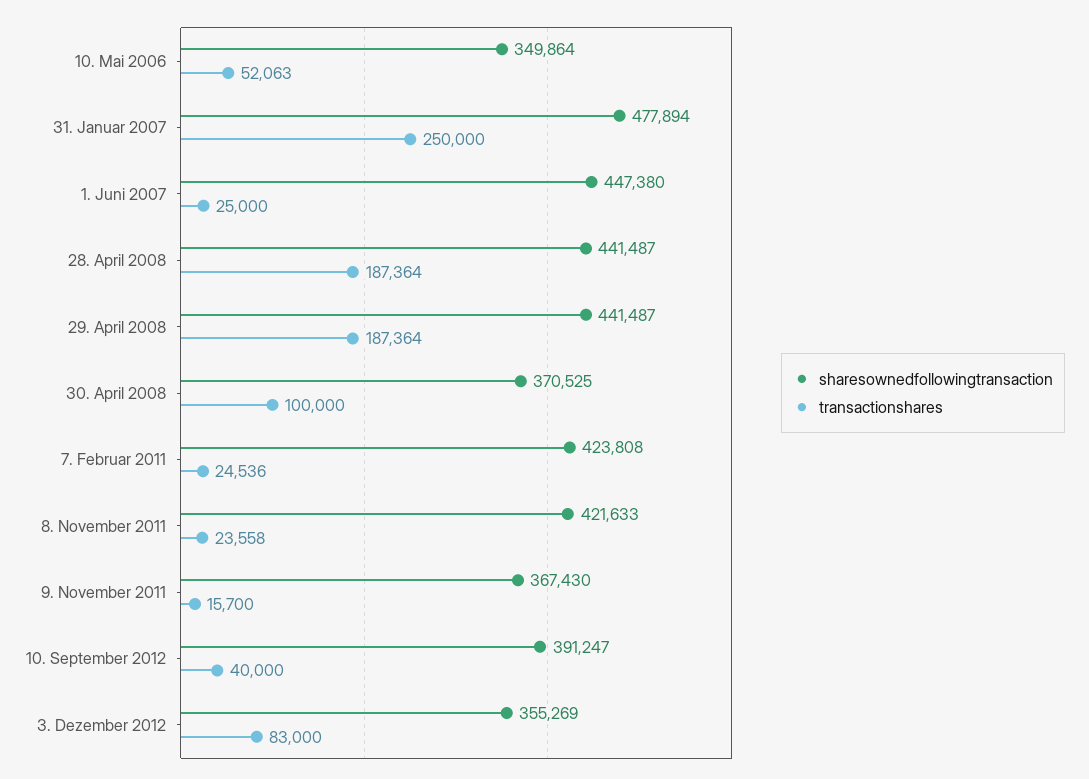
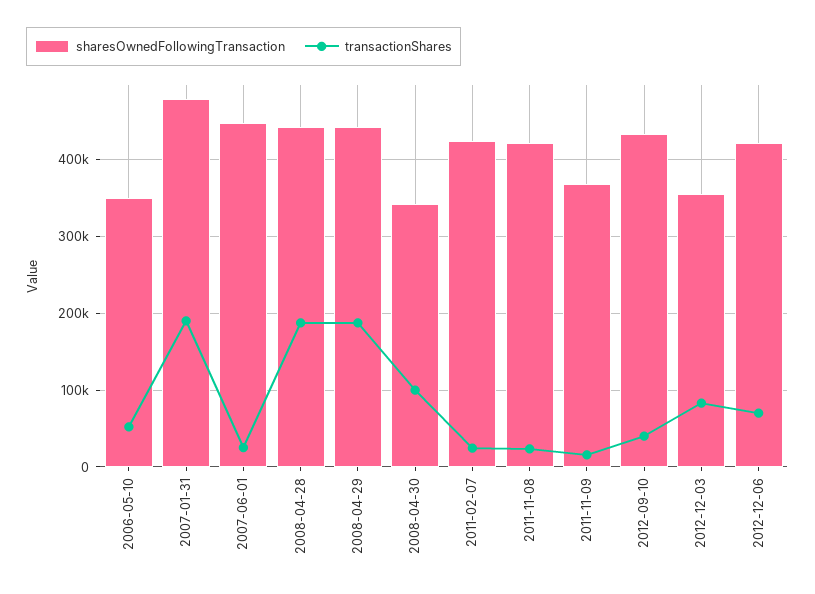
transactionshares, 31. Januar 2007: 250000 -> 190000
sharesownedfollowingtransaction, 30. April 2008: 370525 -> 340000
sharesownedfollowingtransaction, 10. September 2012: 391247 -> 430000
sharesownedfollowingtransaction, 2012-12-06: none -> 420000
transactionshares, 2012-12-06: none -> 70000

